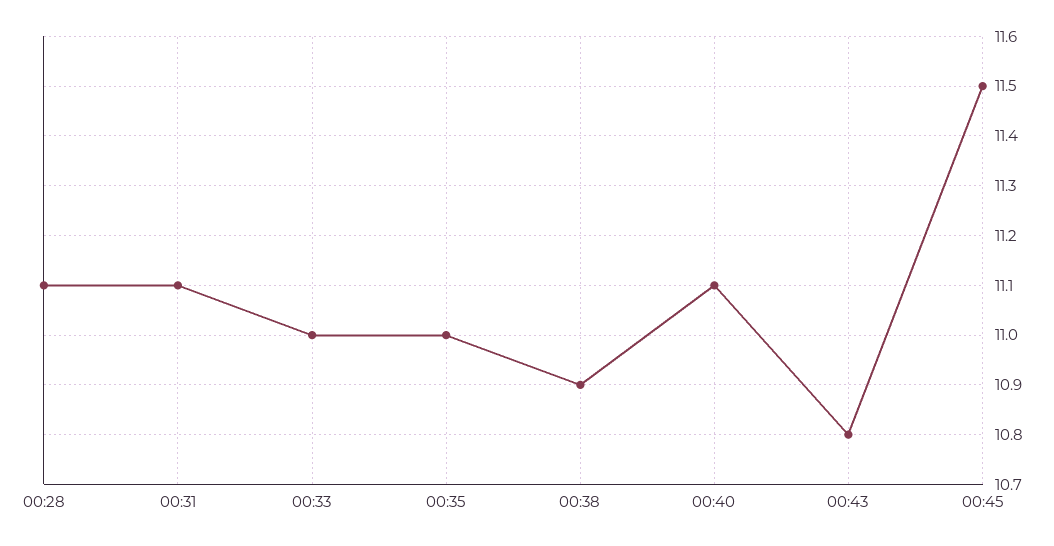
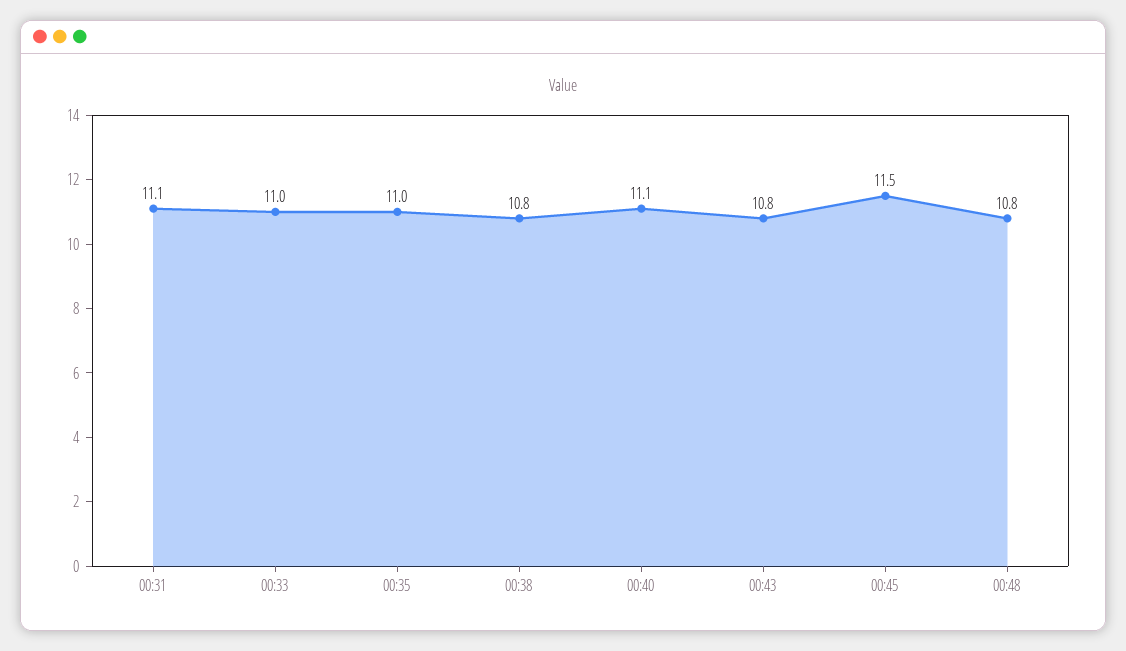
00:28: 11.1 -> none
00:38: 10.9 -> 10.8
00:48: none -> 10.8

